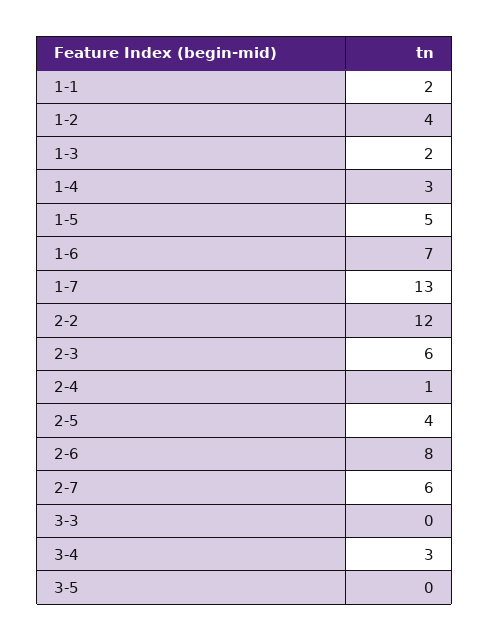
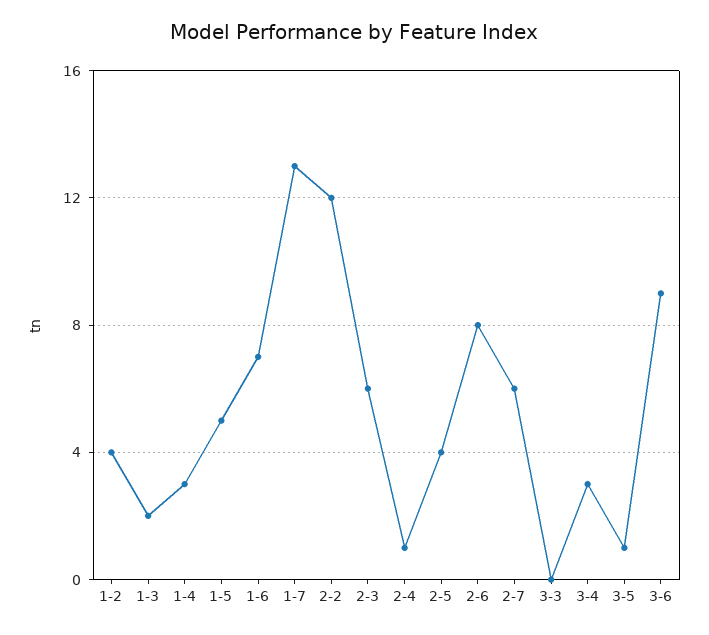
1-1: 2 -> none
3-5: 0 -> 1
3-6: none -> 9

